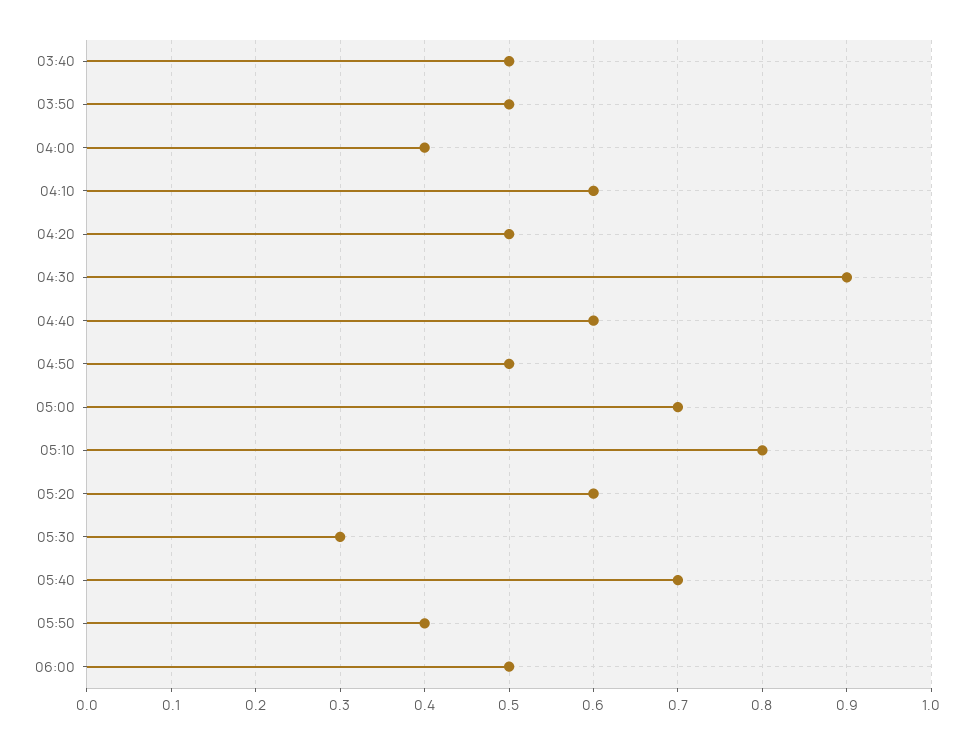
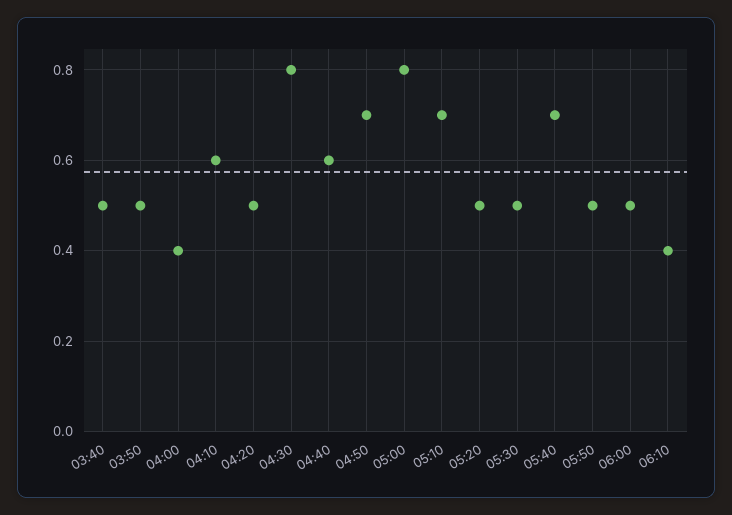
04:30: 0.9 -> 0.8
04:50: 0.5 -> 0.7
05:00: 0.7 -> 0.8
05:10: 0.8 -> 0.7
05:20: 0.6 -> 0.5
05:30: 0.3 -> 0.5
05:50: 0.4 -> 0.5
06:10: none -> 0.4

